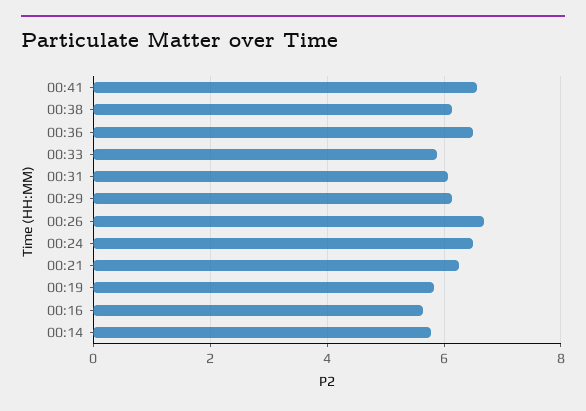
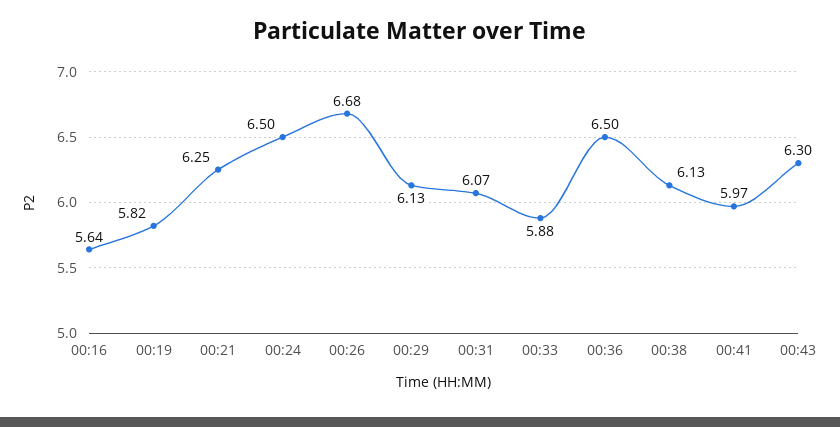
00:41: 6.6 -> 5.97
00:14: 5.8 -> none
00:43: none -> 6.3

